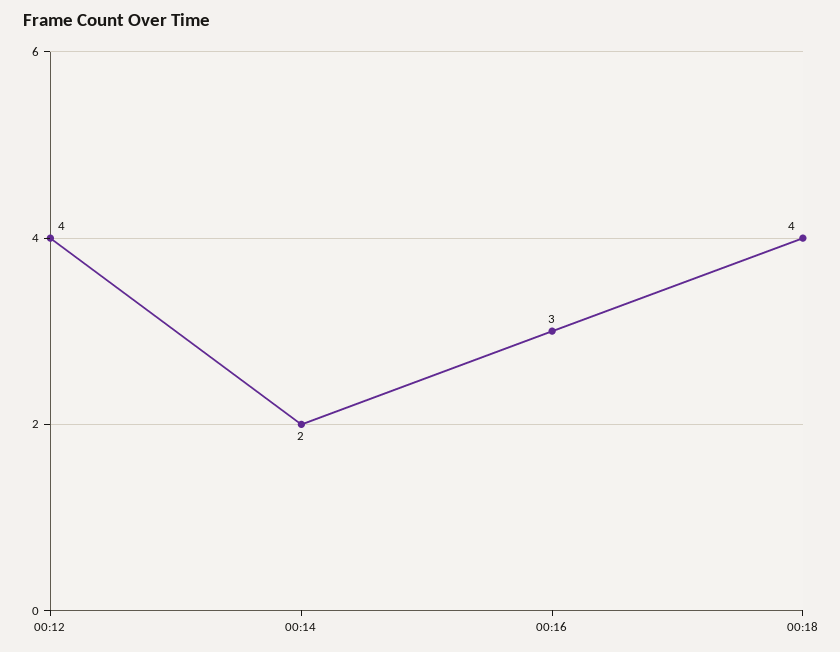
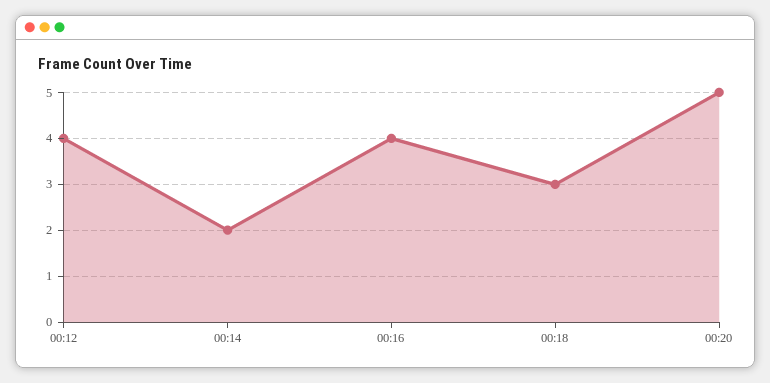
00:16: 3 -> 4
00:18: 4 -> 3
00:20: none -> 5

